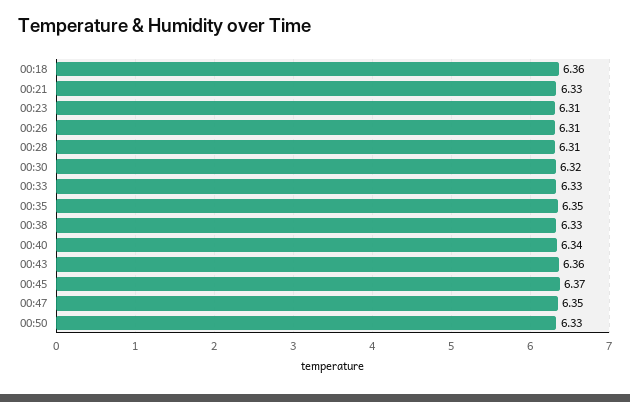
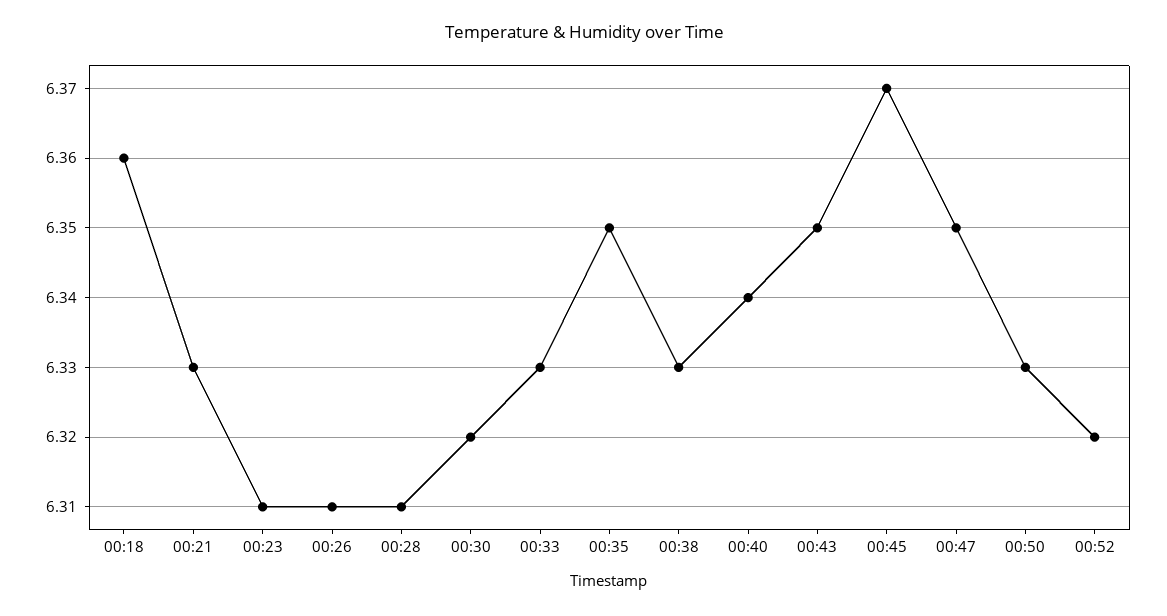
00:43: 6.36 -> 6.35
00:52: none -> 6.32

